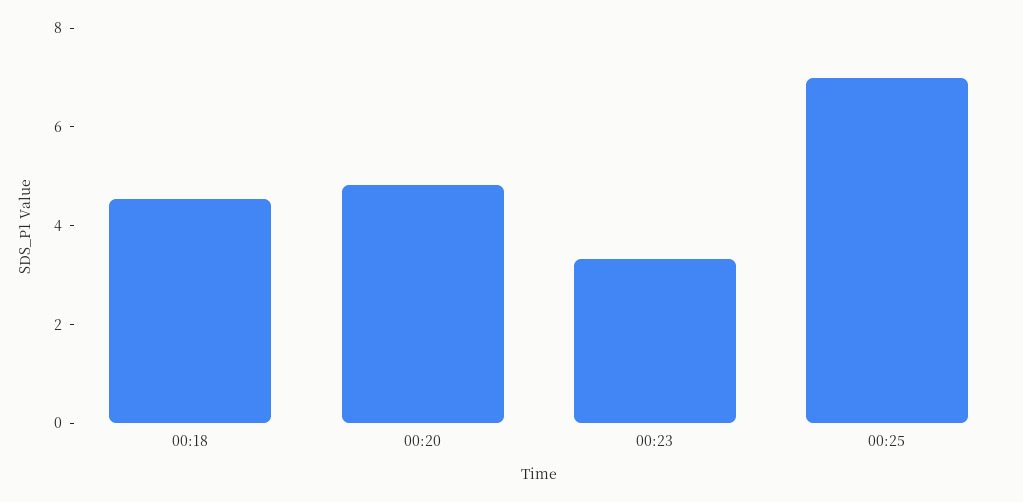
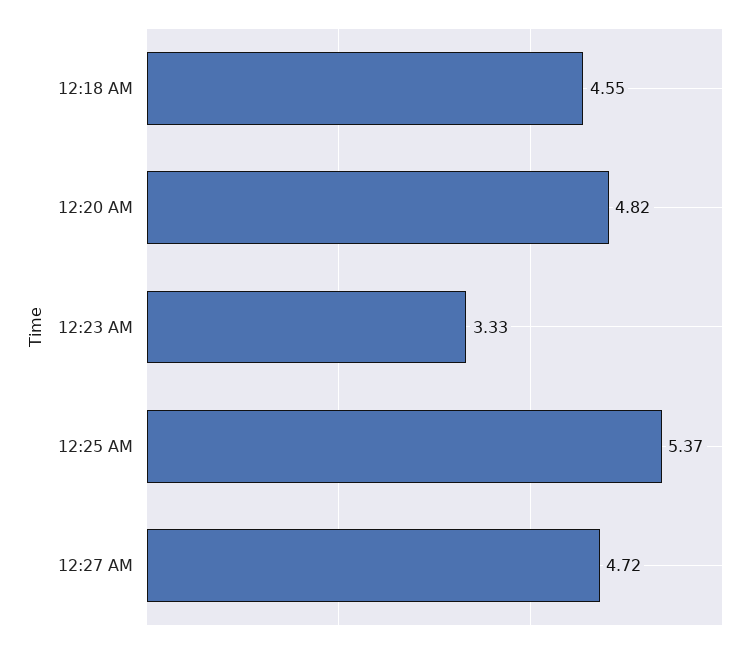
00:25: 7 -> 5.37
12:27 AM: none -> 4.72

